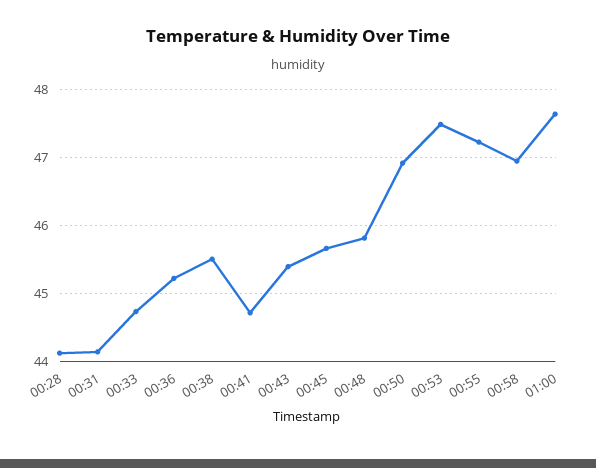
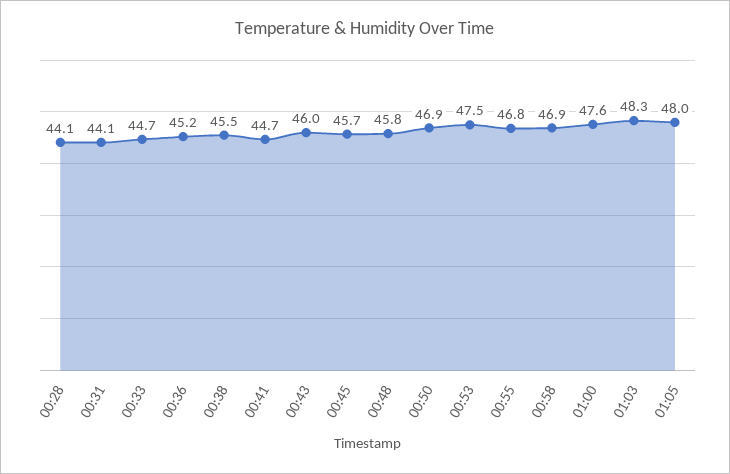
00:43: 45.4 -> 46
00:55: 47.2 -> 46.8
01:03: none -> 48.3
01:05: none -> 48

